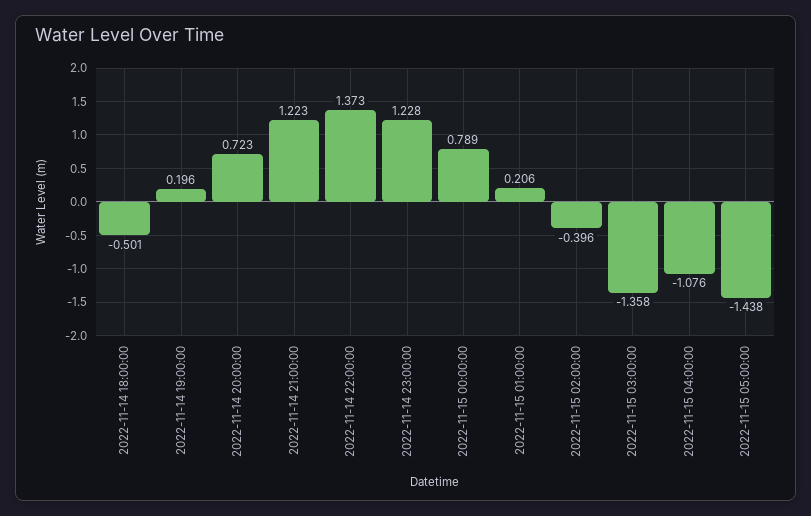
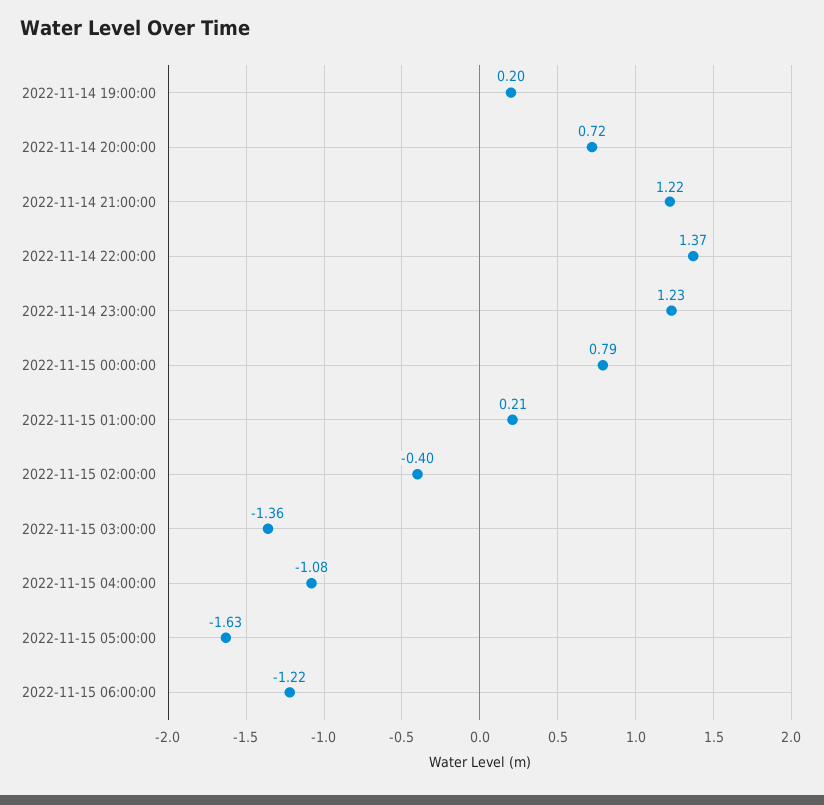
2022-11-14 18:00:00: -0.501 -> none
2022-11-15 05:00:00: -1.438 -> -1.63
2022-11-15 06:00:00: none -> -1.22

